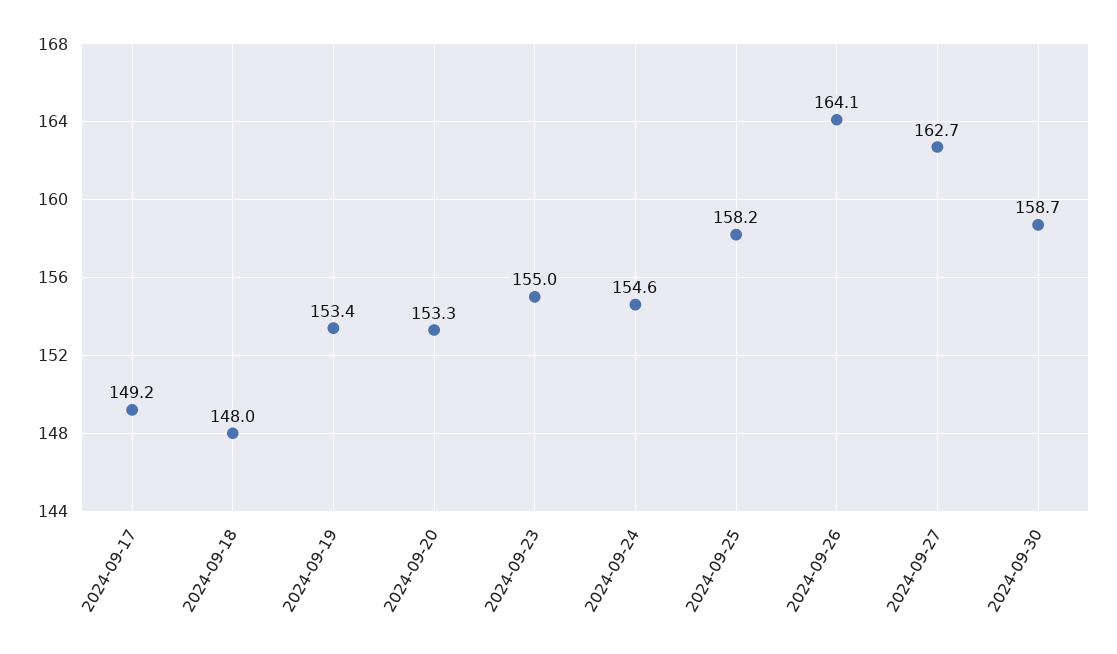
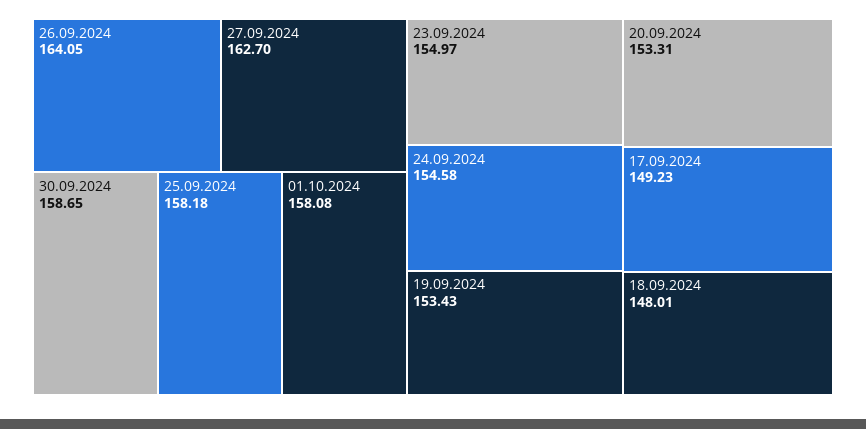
01.10.2024: none -> 158.08

